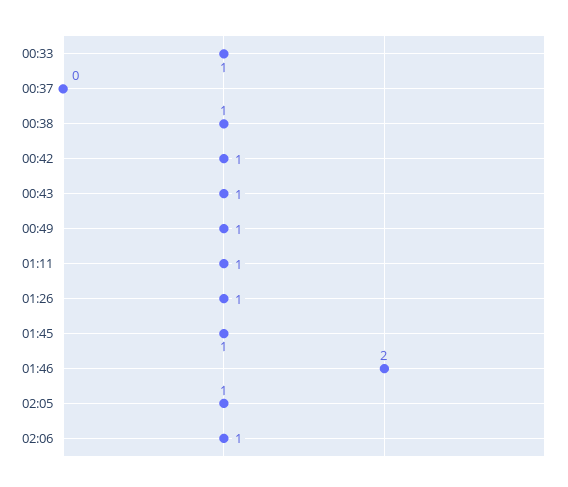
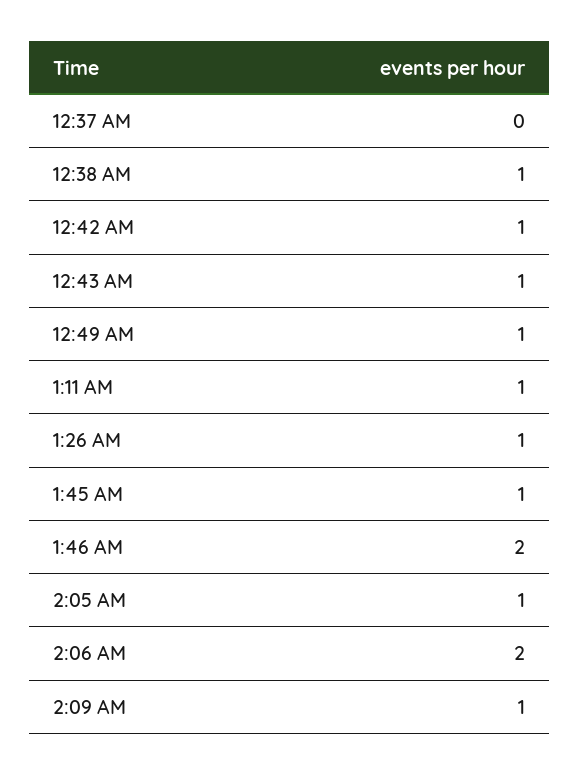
00:33: 1 -> none
02:06: 1 -> 2
2:09 AM: none -> 1

